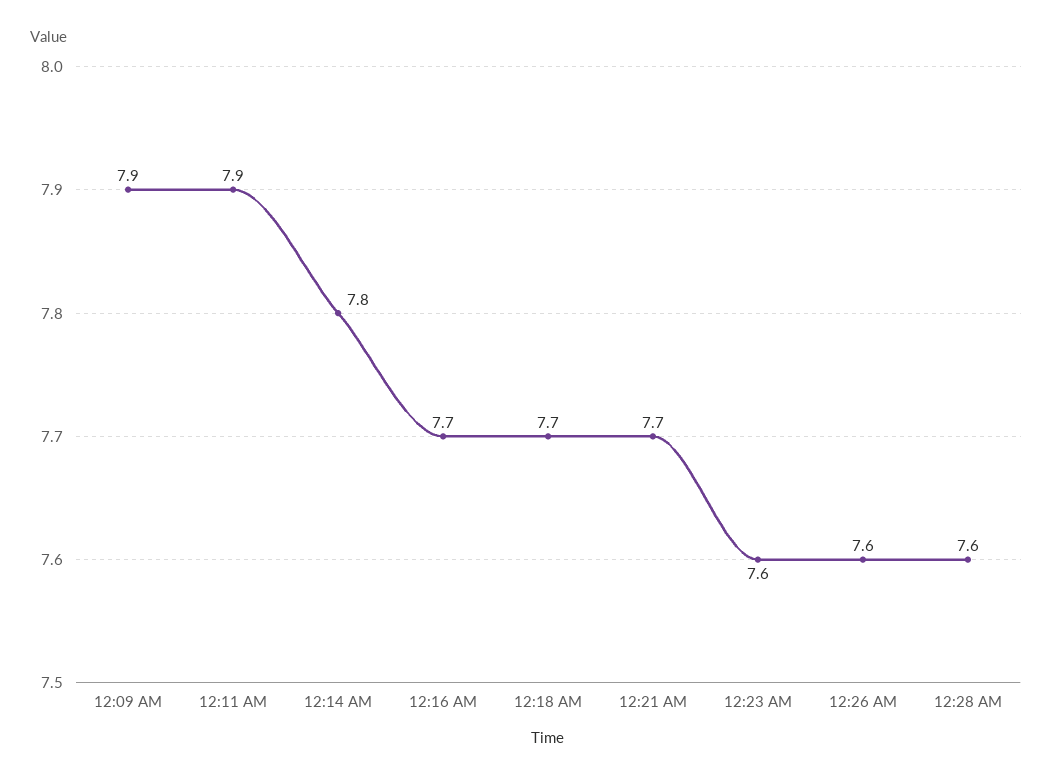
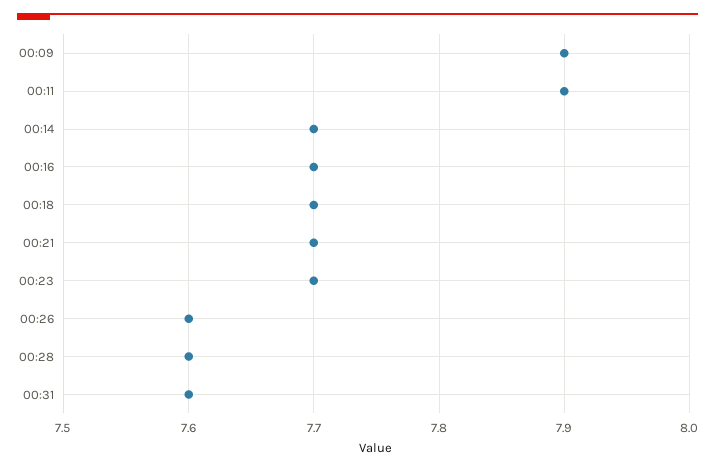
12:14 AM: 7.8 -> 7.7
12:23 AM: 7.6 -> 7.7
00:31: none -> 7.6

